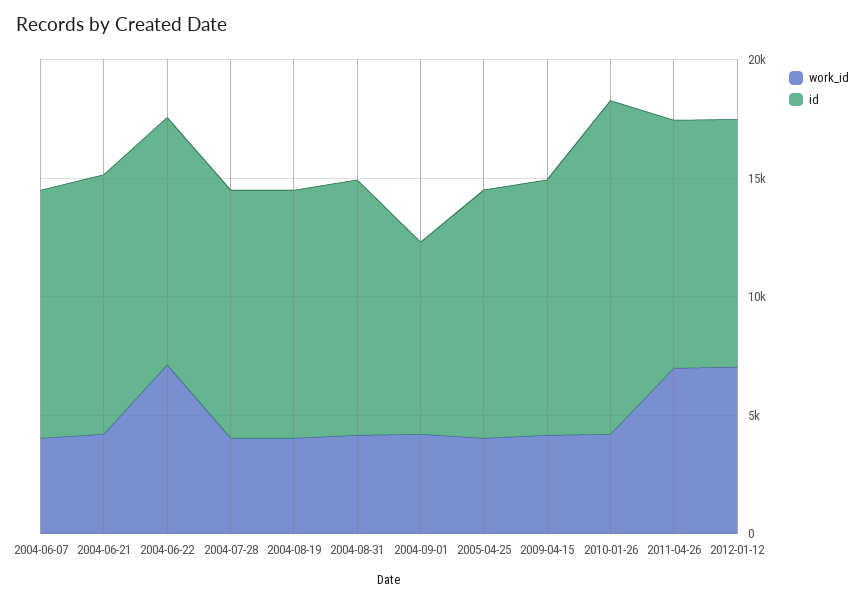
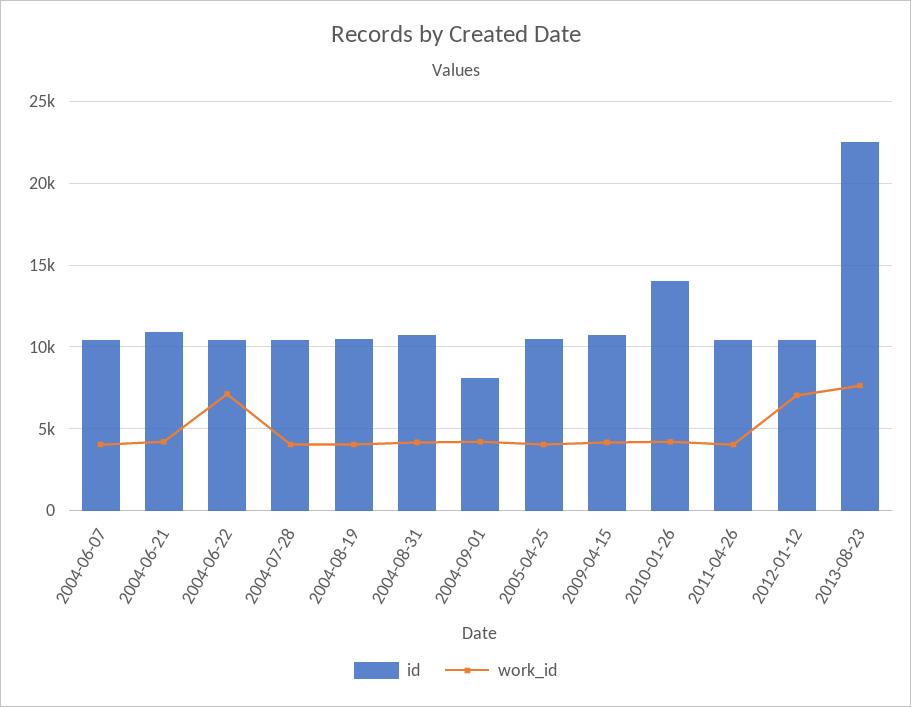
work_id, 2011-04-26: 7000 -> 4000
id, 2013-08-23: none -> 22500
work_id, 2013-08-23: none -> 7500

